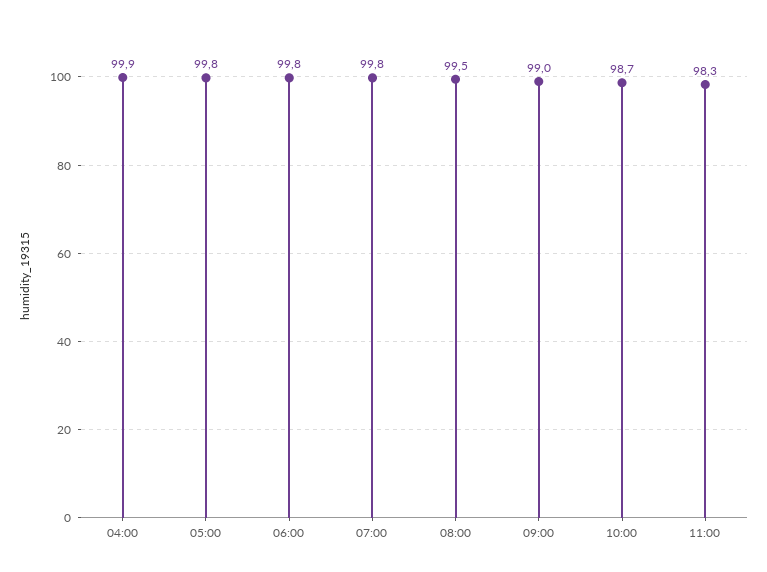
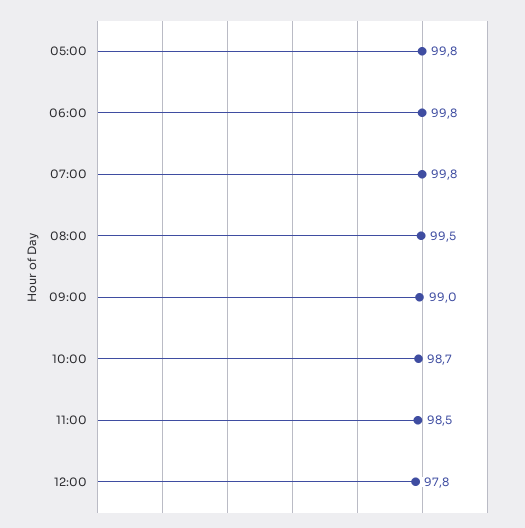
04:00: 99.9 -> none
11:00: 98.3 -> 98.5
12:00: none -> 97.8

